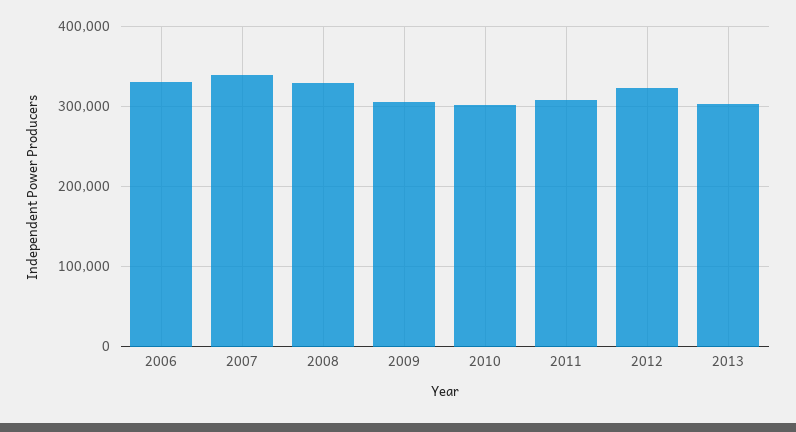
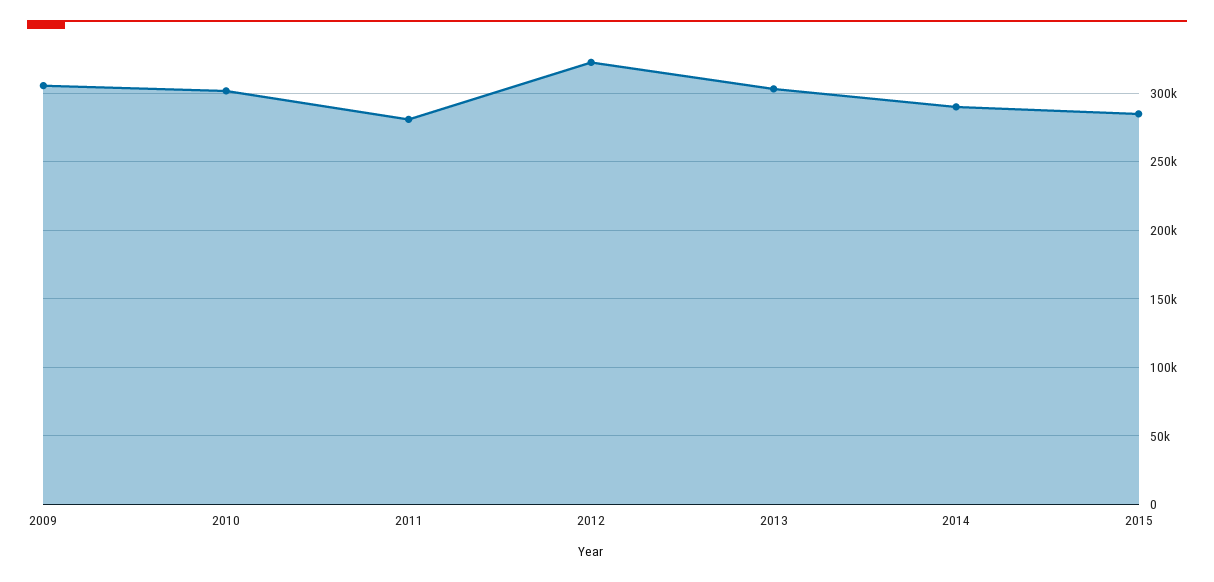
2006: 330000 -> none
2007: 340000 -> none
2008: 330000 -> none
2011: 310000 -> 280000
2014: none -> 290000
2015: none -> 285000

